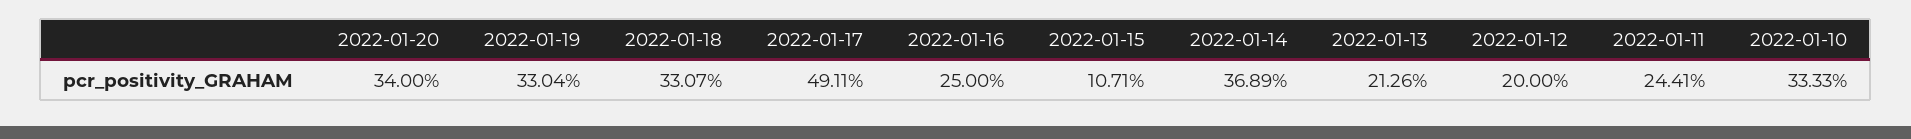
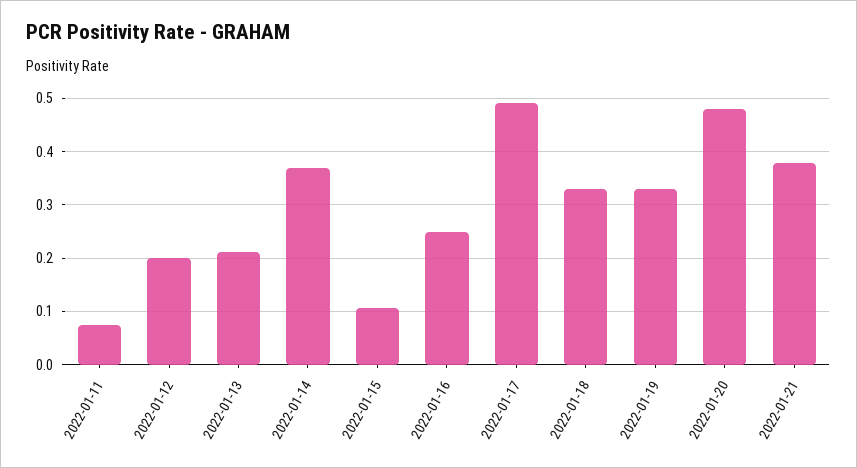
2022-01-20: 0.34 -> 0.48
2022-01-11: 0.2441 -> 0.08
2022-01-10: 0.3333 -> none
2022-01-21: none -> 0.38

